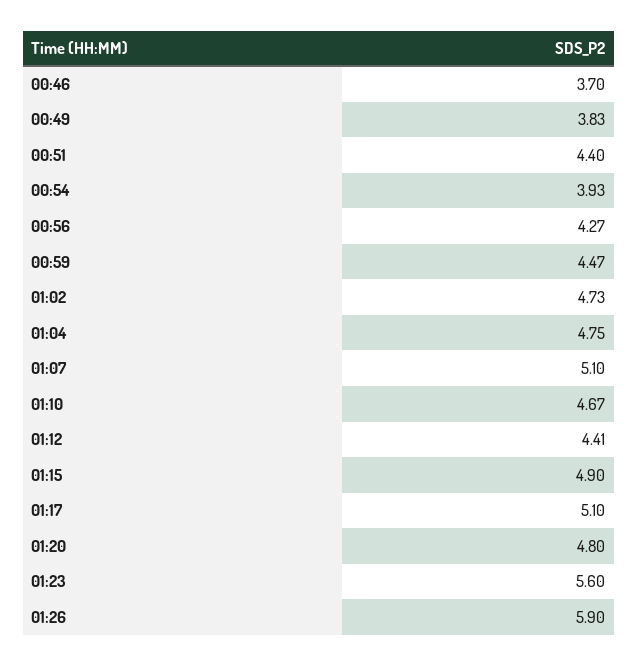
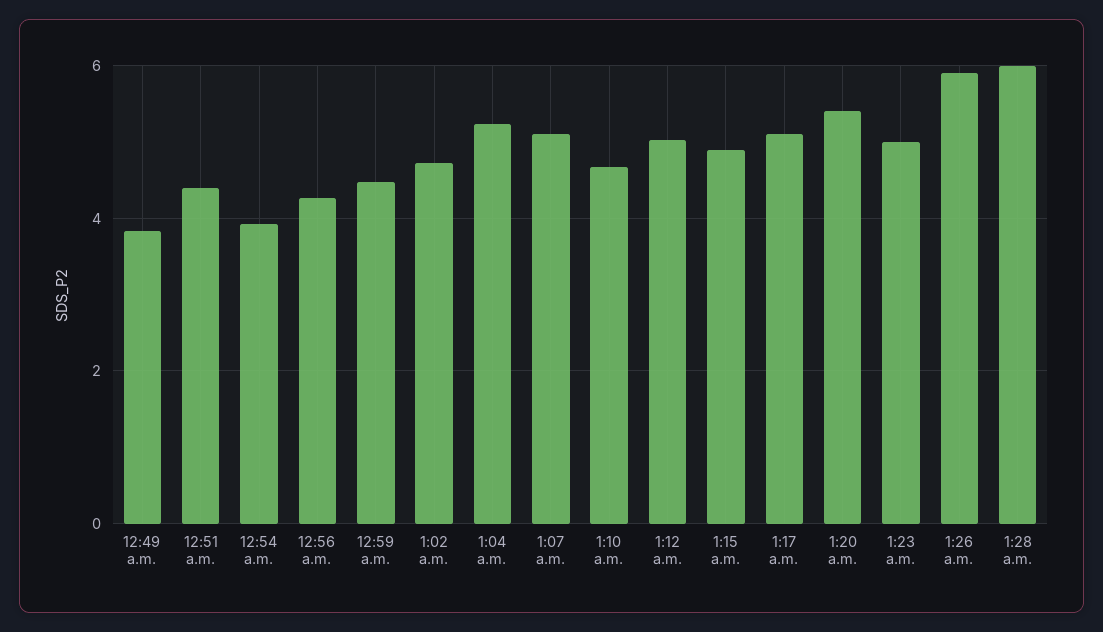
00:46: 3.7 -> none
01:04: 4.75 -> 5.2
01:12: 4.41 -> 5
01:20: 4.8 -> 5.4
01:23: 5.6 -> 5
1:28 a.m.: none -> 6

